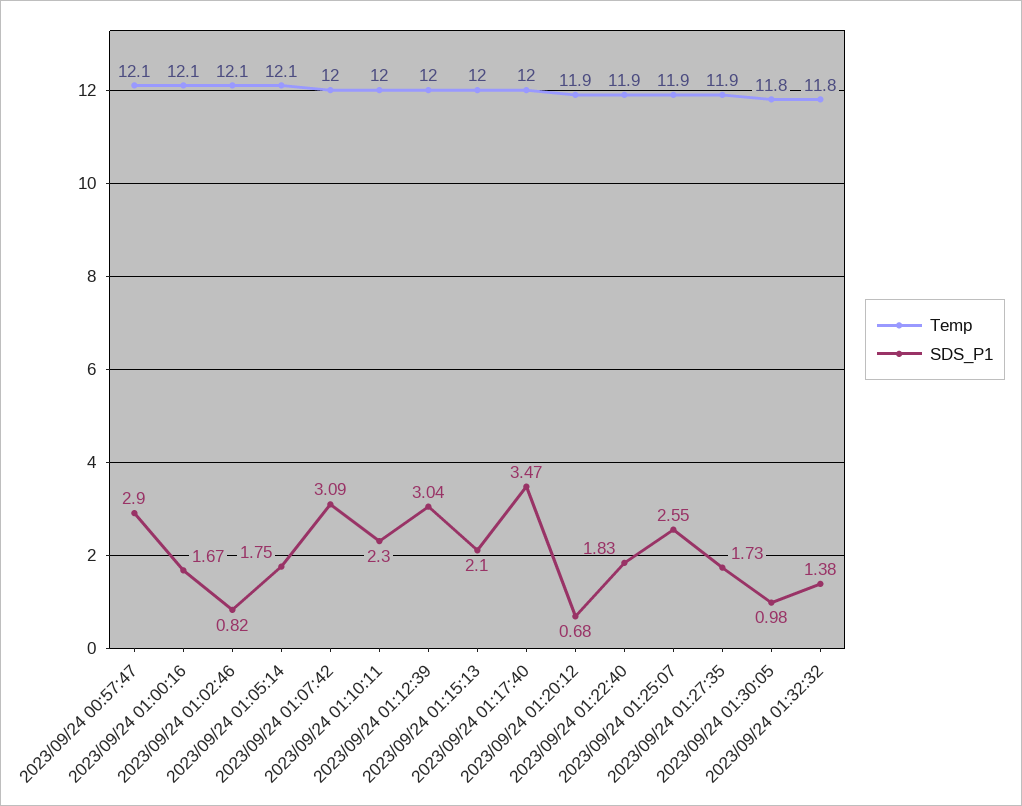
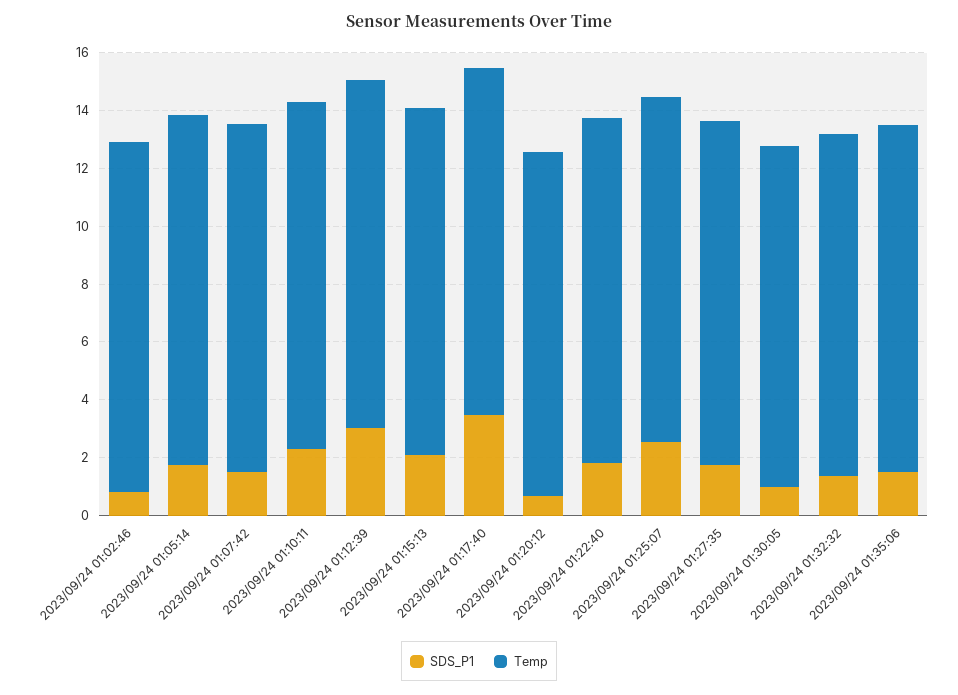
Temp, 2023/09/24 00:57:47: 12.1 -> none
SDS_P1, 2023/09/24 00:57:47: 2.9 -> none
Temp, 2023/09/24 01:00:16: 12.1 -> none
SDS_P1, 2023/09/24 01:00:16: 1.67 -> none
SDS_P1, 2023/09/24 01:07:42: 3.09 -> 1.5
SDS_P1, 2023/09/24 01:35:06: none -> 1.5
Temp, 2023/09/24 01:35:06: none -> 12

